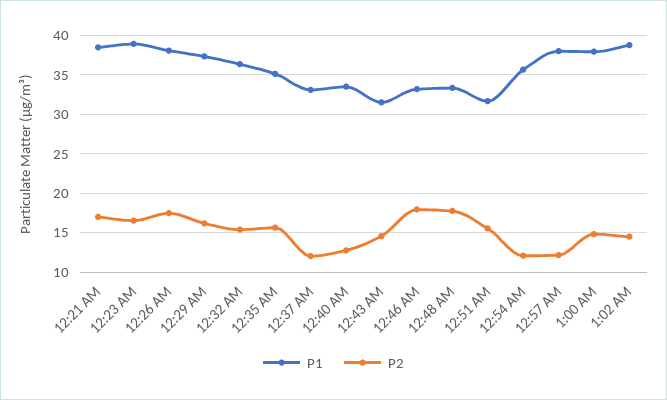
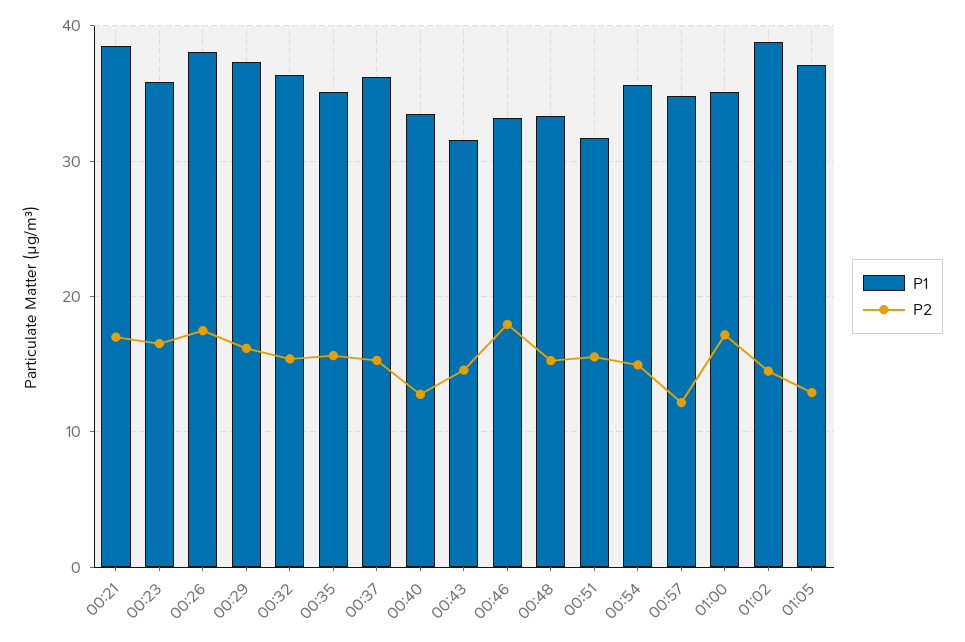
P1, 12:23 AM: 39 -> 36
P1, 12:37 AM: 33 -> 36
P2, 12:37 AM: 12 -> 15
P2, 12:48 AM: 18 -> 15
P2, 12:54 AM: 12 -> 15
P1, 12:57 AM: 38 -> 35
P1, 1:00 AM: 38 -> 35
P2, 1:00 AM: 15 -> 17
P1, 01:05: none -> 37
P2, 01:05: none -> 13

